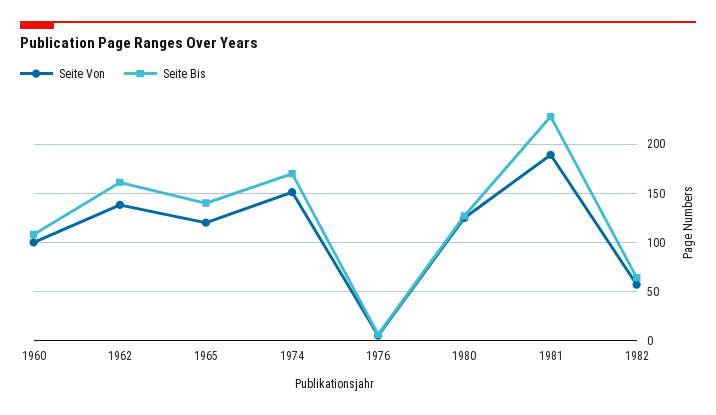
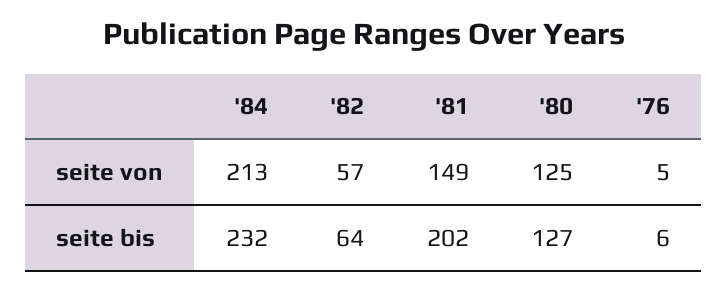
Seite Von, 1960: 100 -> none
Seite Bis, 1960: 110 -> none
Seite Von, 1962: 140 -> none
Seite Bis, 1962: 160 -> none
Seite Von, 1965: 120 -> none
Seite Bis, 1965: 140 -> none
Seite Von, 1974: 150 -> none
Seite Bis, 1974: 170 -> none
Seite Von, 1981: 190 -> 149
Seite Bis, 1981: 230 -> 202
Seite Von, '84: none -> 213
Seite Bis, '84: none -> 232

